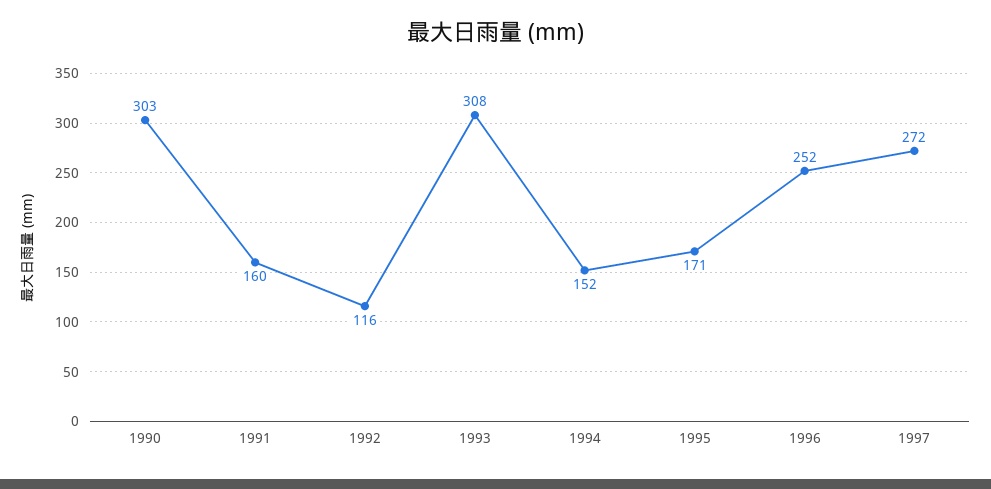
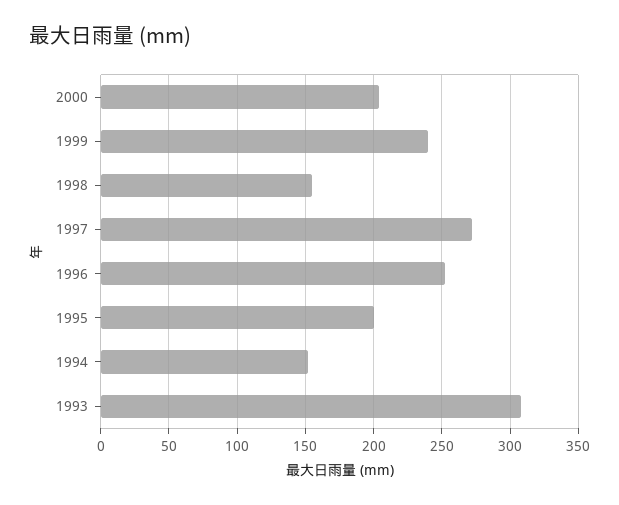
1990: 303 -> none
1991: 160 -> none
1992: 116 -> none
1995: 171 -> 200
2000: none -> 205
1999: none -> 240
1998: none -> 155

